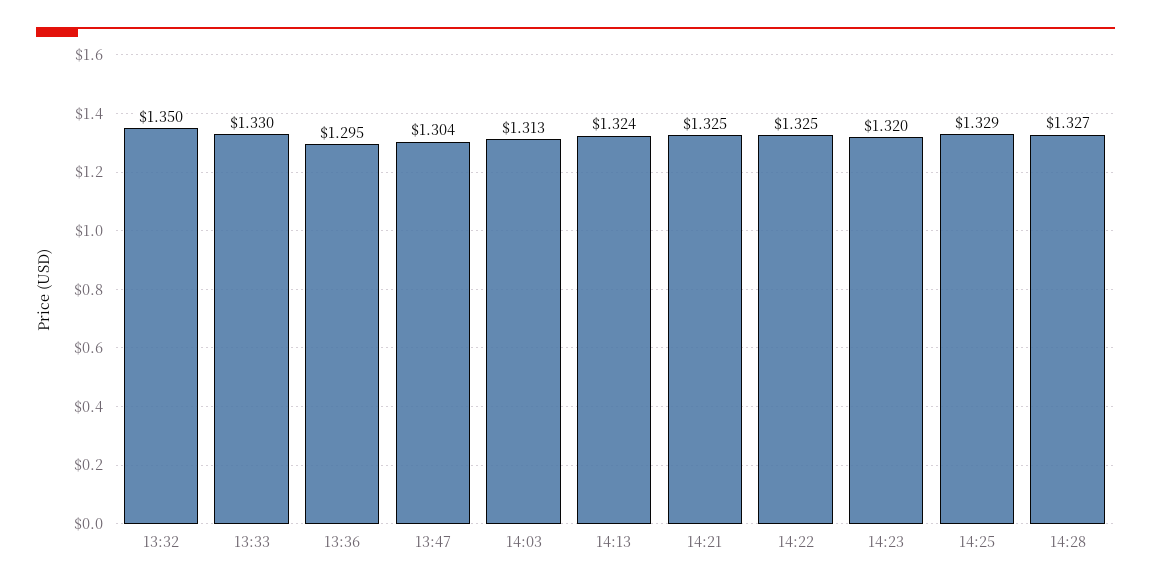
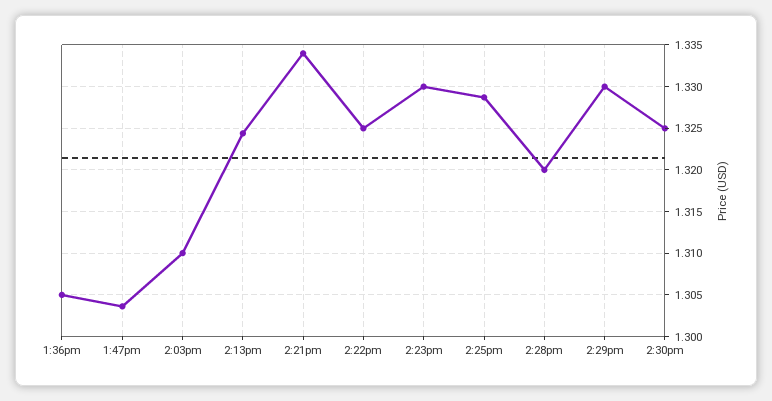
13:32: 1.35 -> none
13:33: 1.33 -> none
13:36: 1.295 -> 1.305
14:03: 1.313 -> 1.31
14:21: 1.325 -> 1.334
14:23: 1.32 -> 1.33
14:28: 1.327 -> 1.32
2:29pm: none -> 1.33
2:30pm: none -> 1.325

